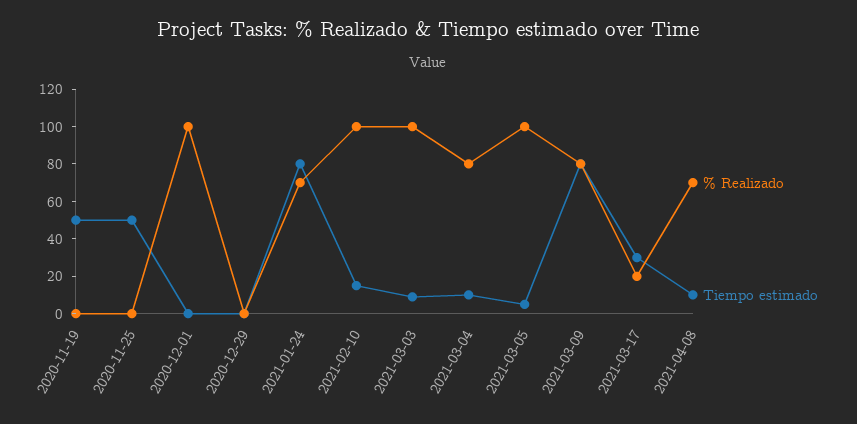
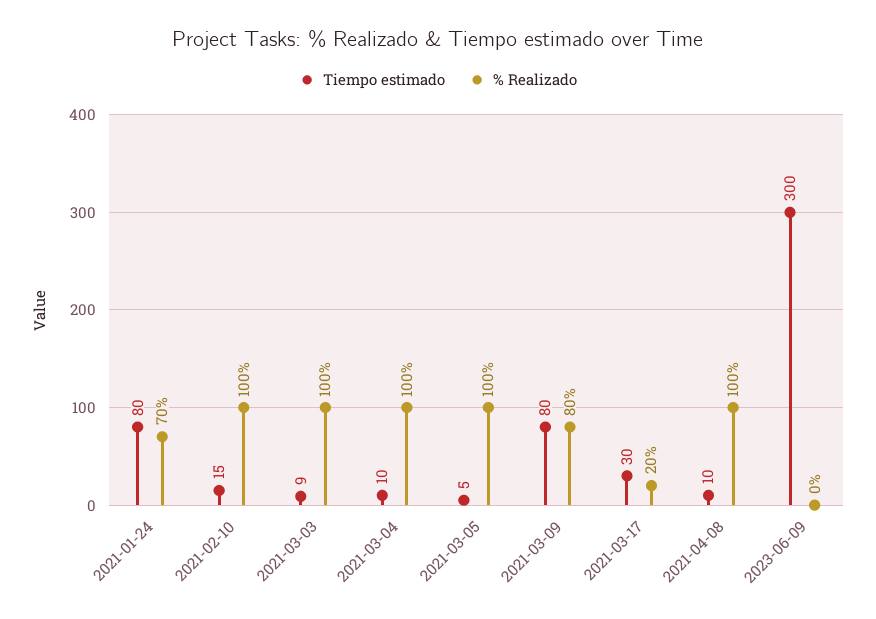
% Realizado, 2020-11-19: 0 -> none
Tiempo estimado, 2020-11-19: 50 -> none
% Realizado, 2020-11-25: 0 -> none
Tiempo estimado, 2020-11-25: 50 -> none
% Realizado, 2020-12-01: 100 -> none
Tiempo estimado, 2020-12-01: 0 -> none
% Realizado, 2020-12-29: 0 -> none
Tiempo estimado, 2020-12-29: 0 -> none
% Realizado, 2021-03-04: 80 -> 100
% Realizado, 2021-04-08: 70 -> 100
Tiempo estimado, 2023-06-09: none -> 300
% Realizado, 2023-06-09: none -> 0

